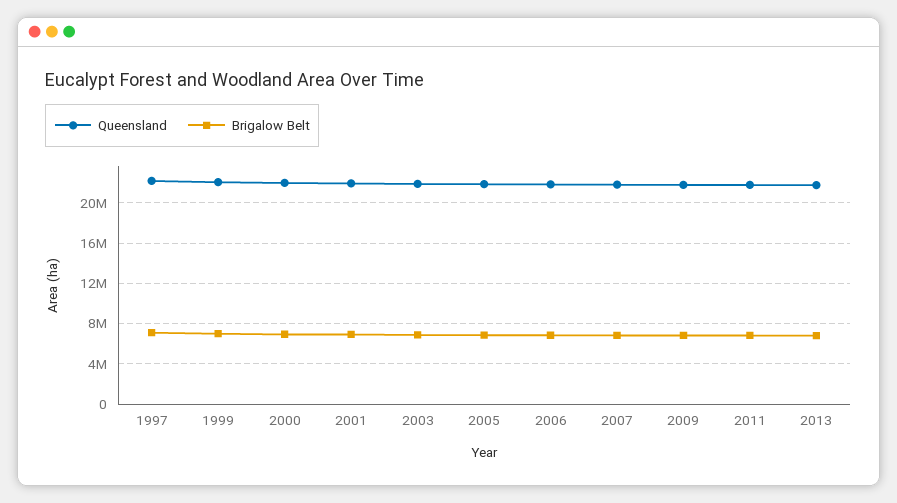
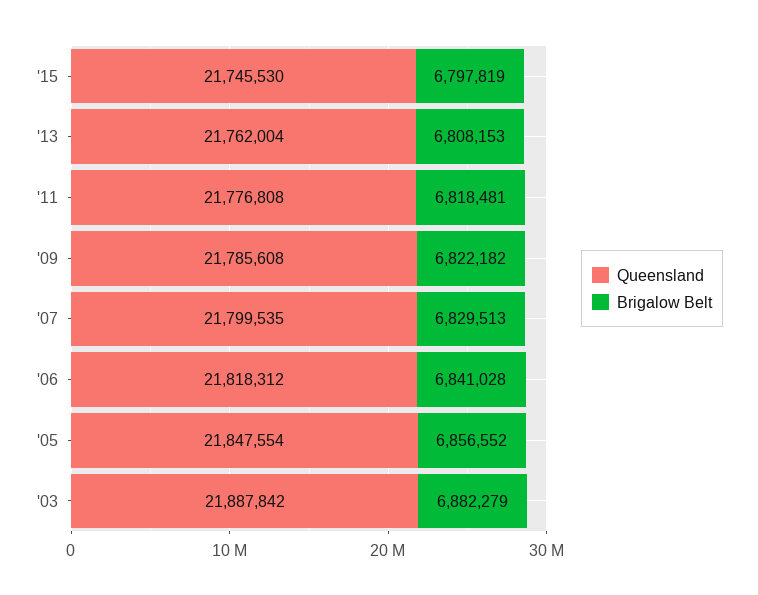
Queensland, 1997: 22000000 -> none
Brigalow Belt, 1997: 7000000 -> none
Queensland, 1999: 22000000 -> none
Brigalow Belt, 1999: 7000000 -> none
Queensland, 2000: 22000000 -> none
Brigalow Belt, 2000: 7000000 -> none
Queensland, 2001: 22000000 -> none
Brigalow Belt, 2001: 7000000 -> none
Queensland, '15: none -> 21745530
Brigalow Belt, '15: none -> 6797819

